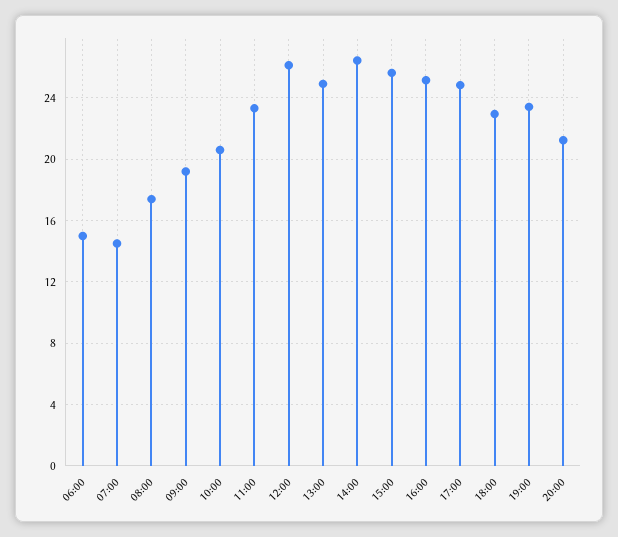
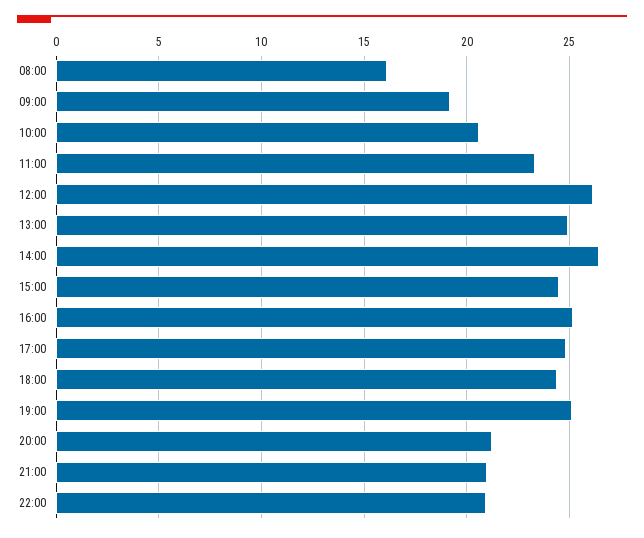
06:00: 15 -> none
07:00: 14.5 -> none
08:00: 17.5 -> 16
15:00: 25.5 -> 24.5
18:00: 23 -> 24.5
19:00: 23.5 -> 25
21:00: none -> 21
22:00: none -> 21

